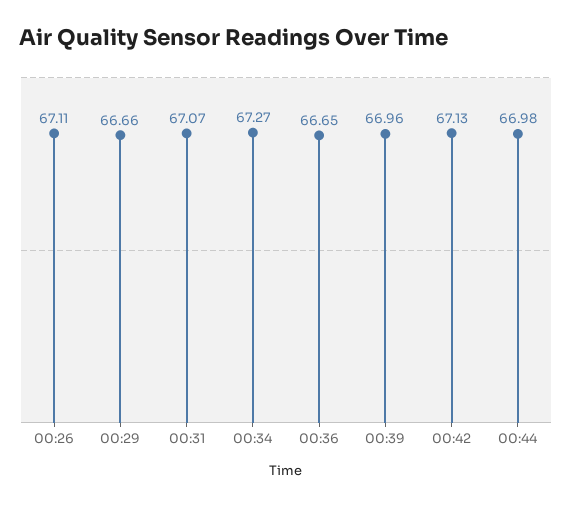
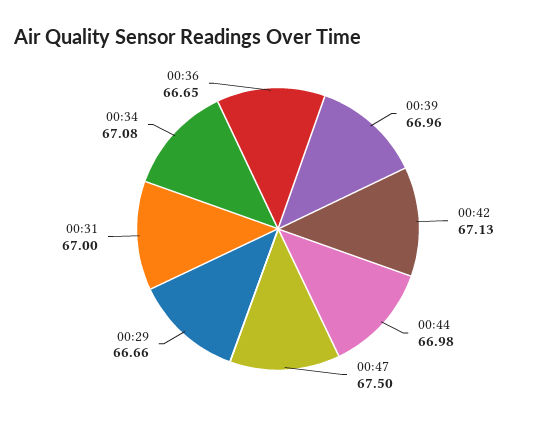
00:26: 67.11 -> none
00:31: 67.07 -> 67
00:34: 67.27 -> 67.08
00:47: none -> 67.5

